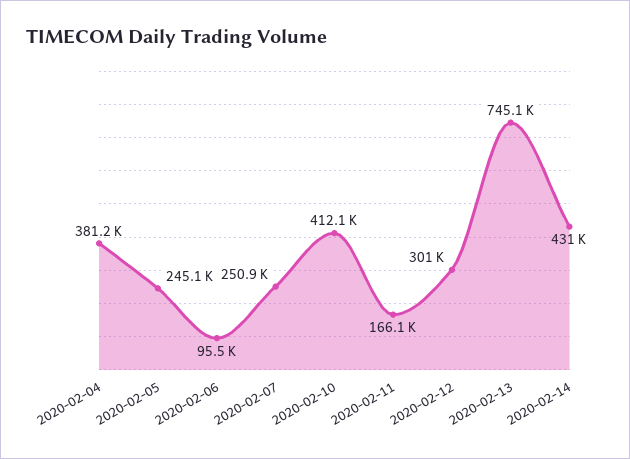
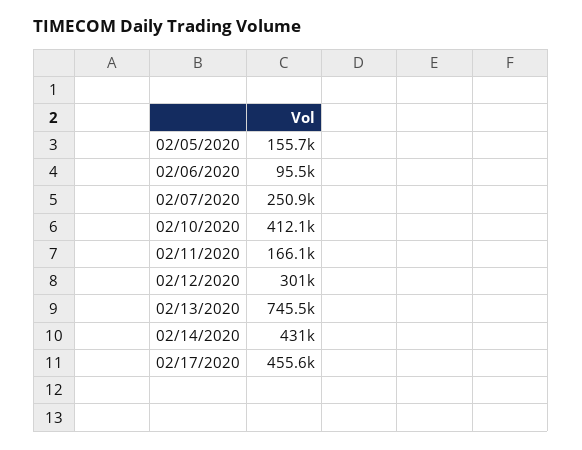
2020-02-04: 381200 -> none
2020-02-05: 245100 -> 155700
2020-02-13: 745100 -> 745500
02/17/2020: none -> 455600

